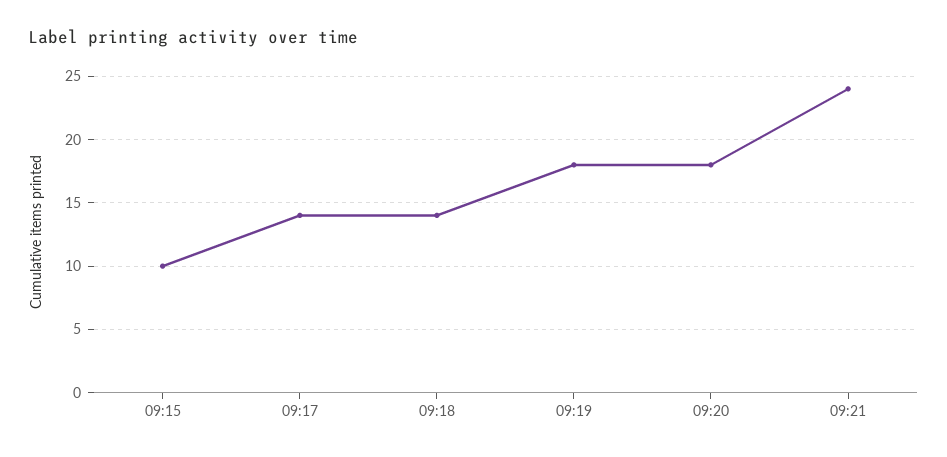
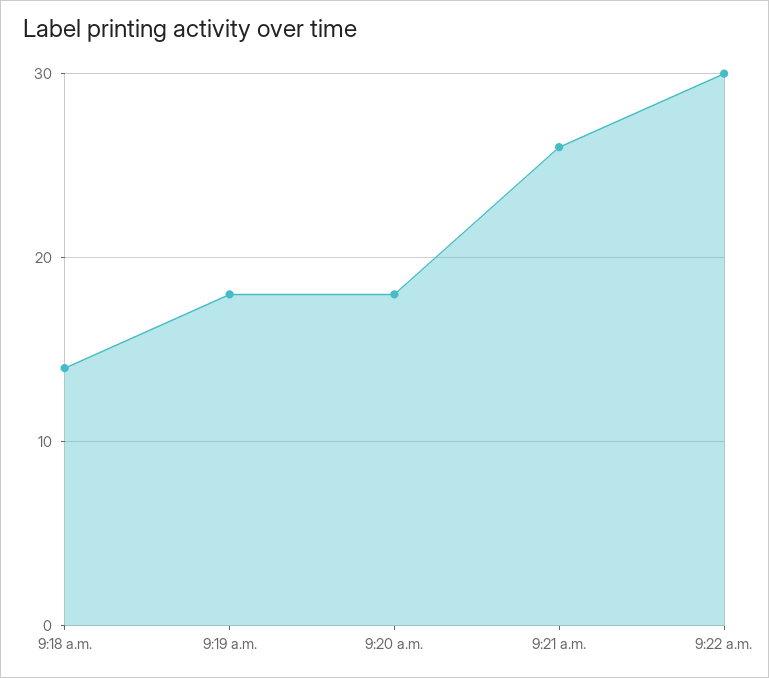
09:15: 10 -> none
09:17: 14 -> none
09:21: 24 -> 26
9:22 a.m.: none -> 30

